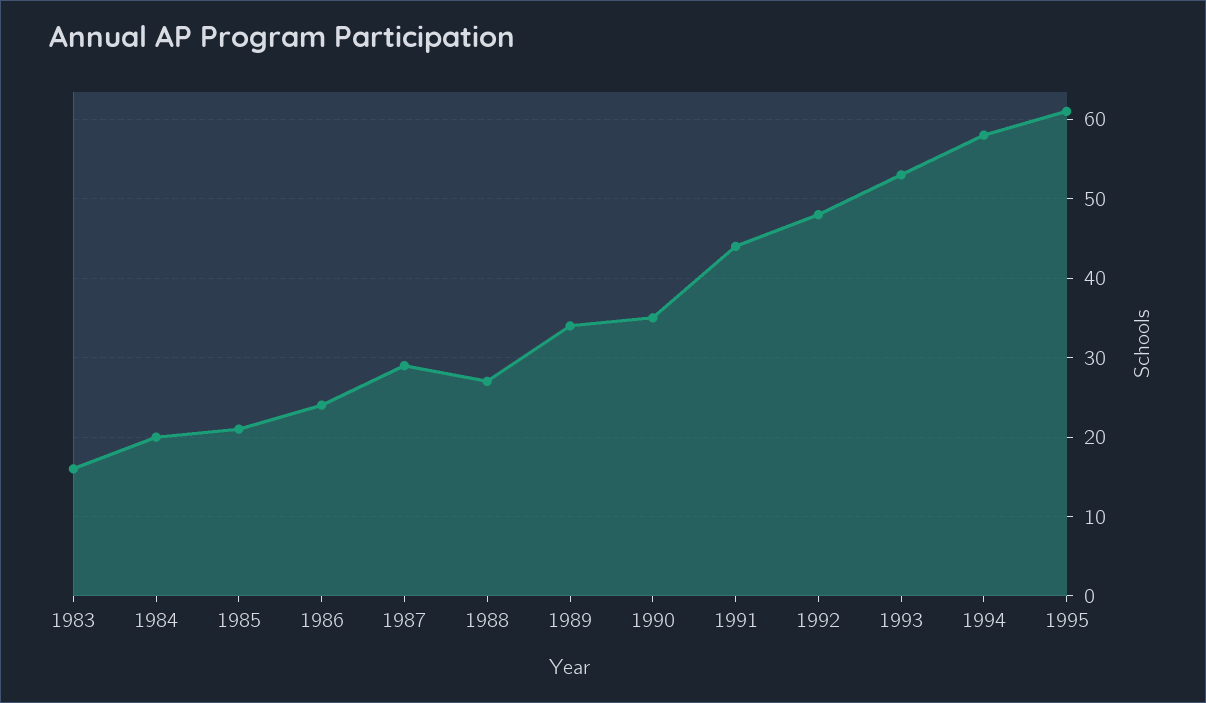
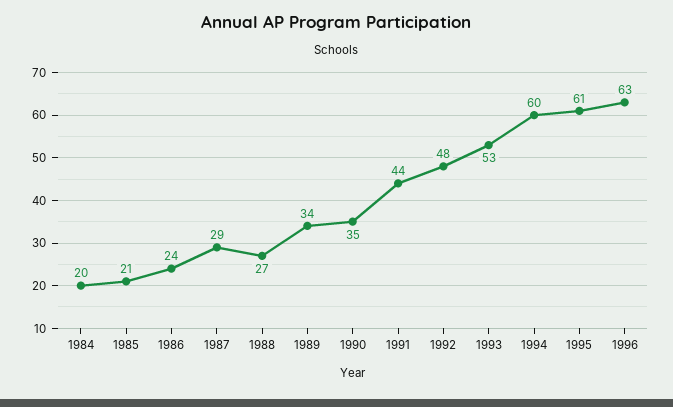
1983: 16 -> none
1994: 58 -> 60
1996: none -> 63

